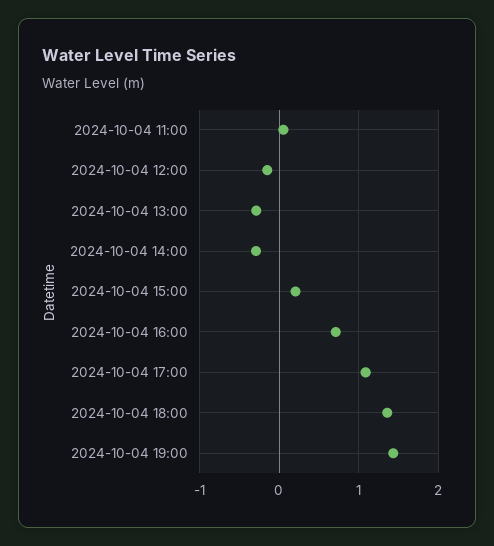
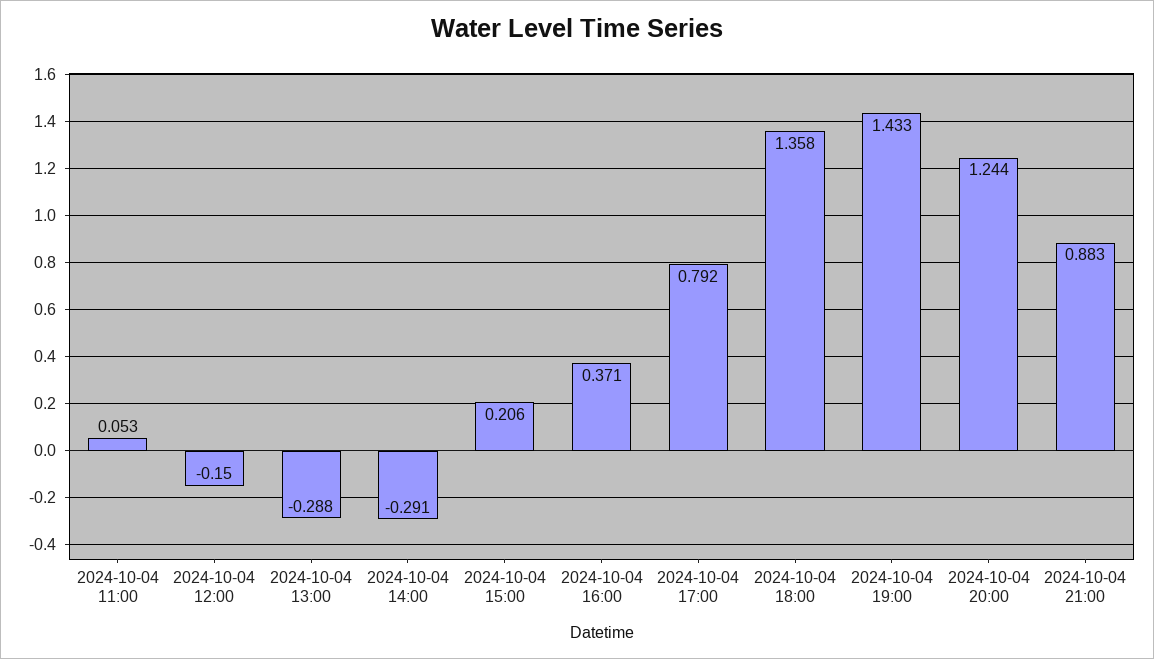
2024-10-04 16:00: 0.7 -> 0.371
2024-10-04 17:00: 1.1 -> 0.792
2024-10-04 20:00: none -> 1.244
2024-10-04 21:00: none -> 0.883

